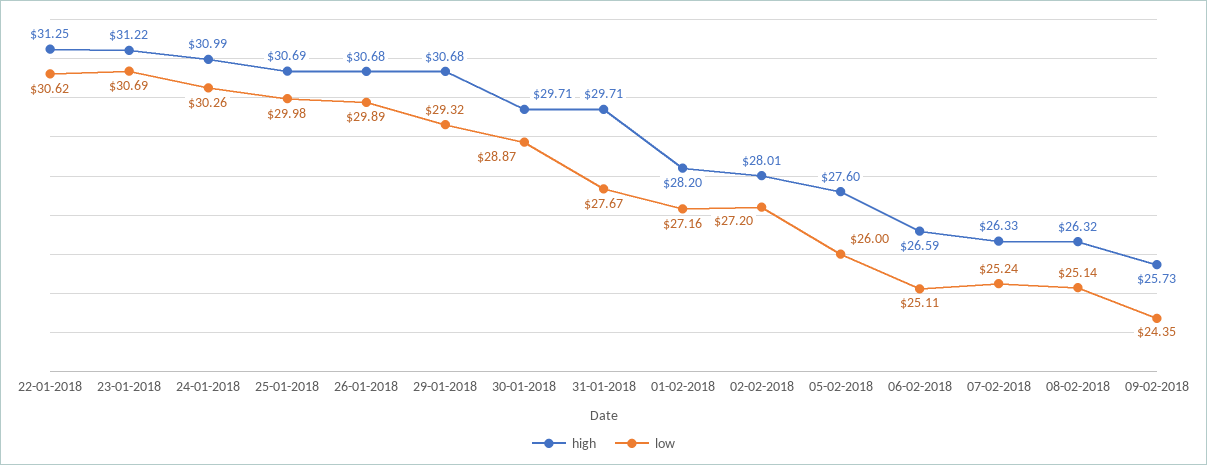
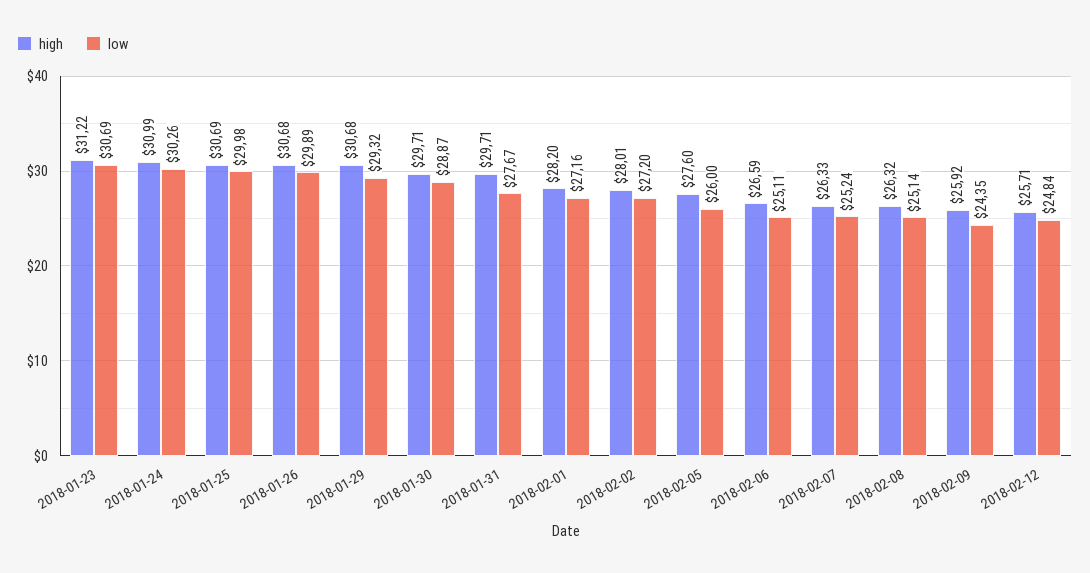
high, 22-01-2018: 31.25 -> none
low, 22-01-2018: 30.62 -> none
high, 09-02-2018: 25.73 -> 25.92
high, 2018-02-12: none -> 25.71
low, 2018-02-12: none -> 24.84

